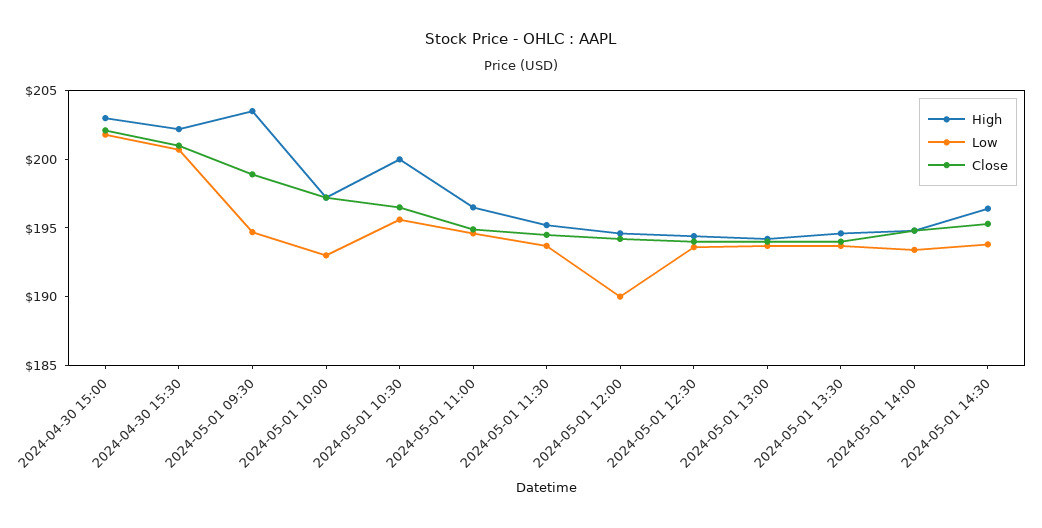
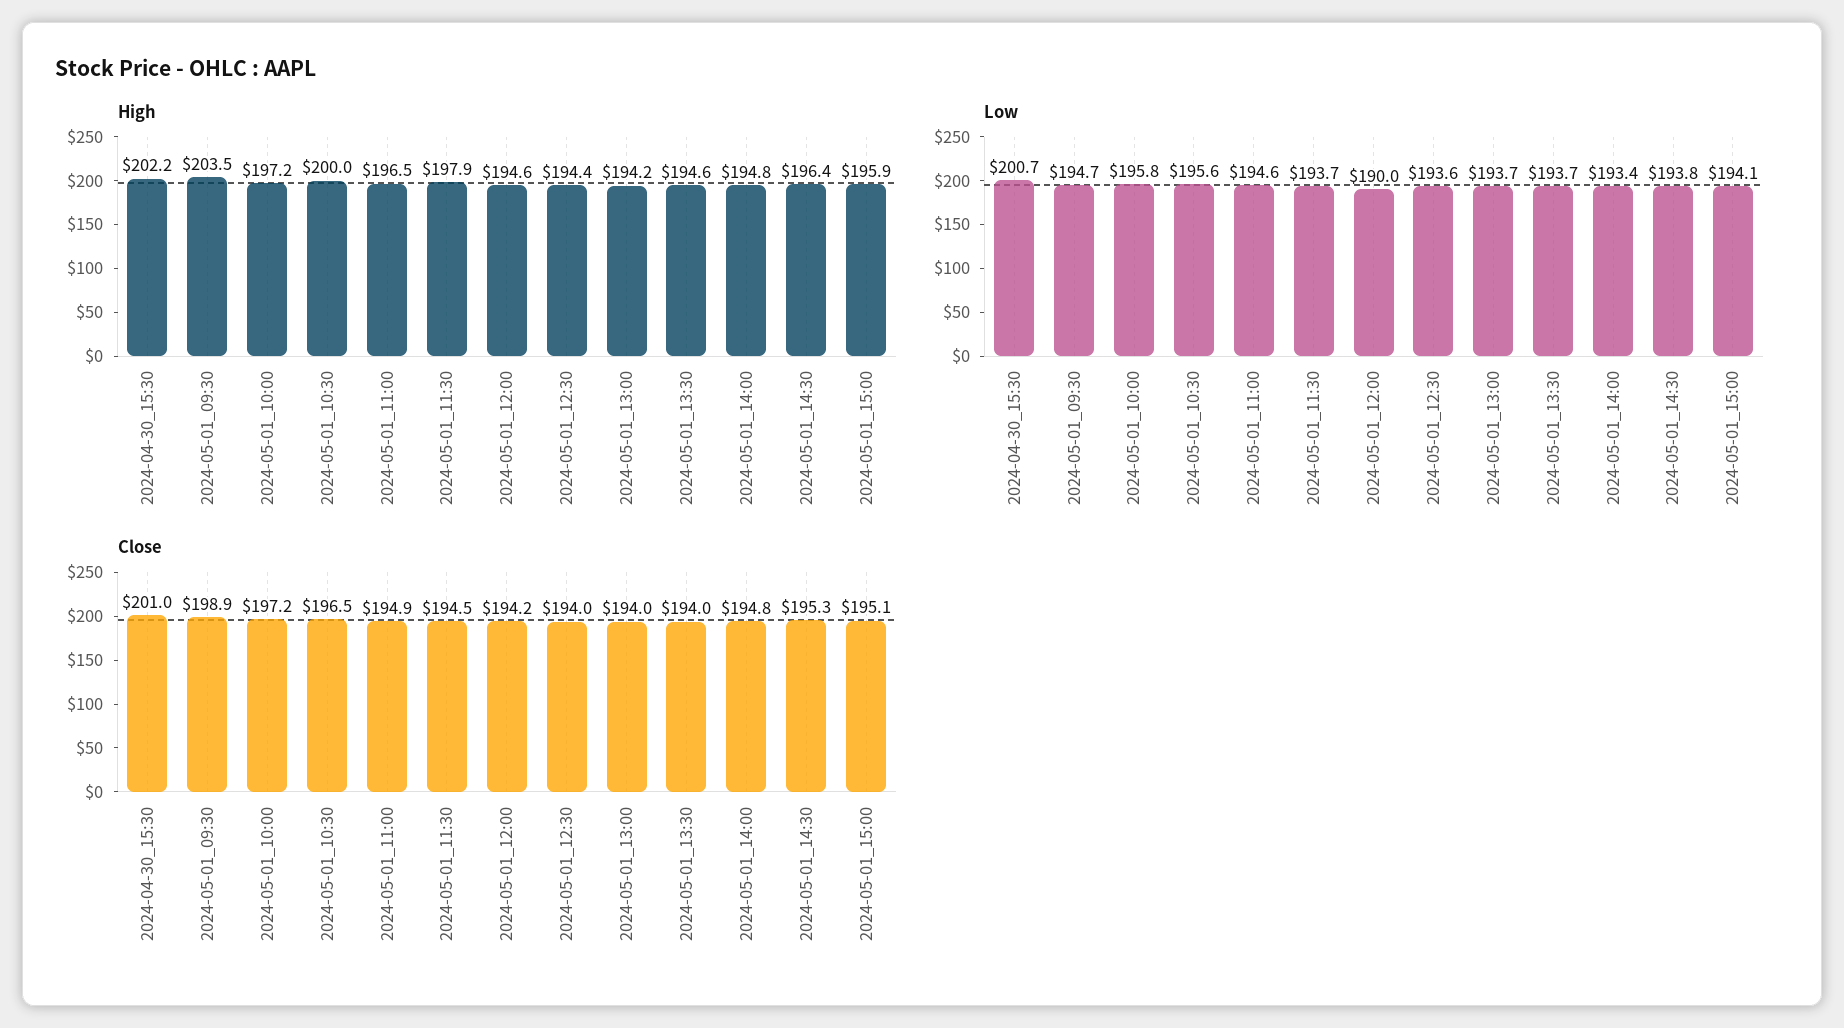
High, 2024-04-30 15:00: 203 -> none
Low, 2024-04-30 15:00: 202 -> none
Close, 2024-04-30 15:00: 202 -> none
Low, 2024-05-01 10:00: 193 -> 195.8
High, 2024-05-01 11:30: 195 -> 197.9
High, 2024-05-01_15:00: none -> 195.9
Low, 2024-05-01_15:00: none -> 194.1
Close, 2024-05-01_15:00: none -> 195.1

